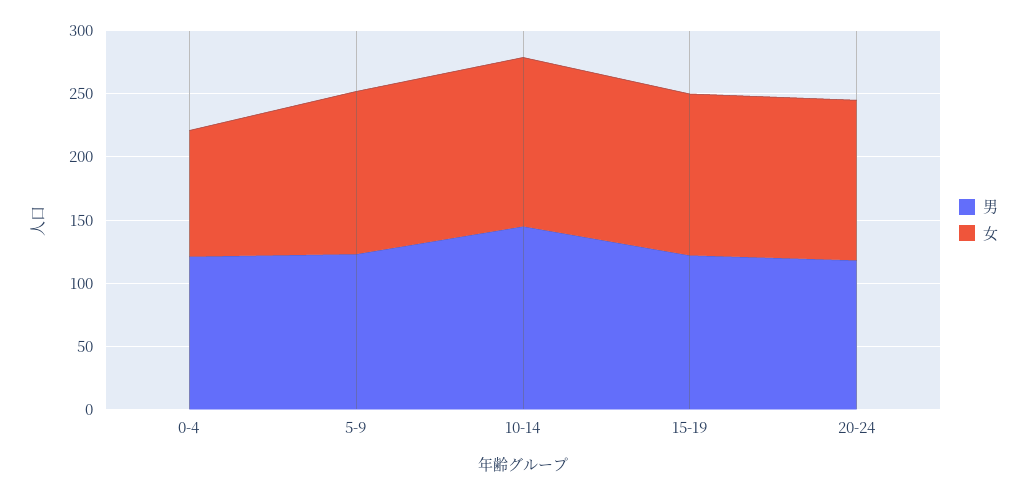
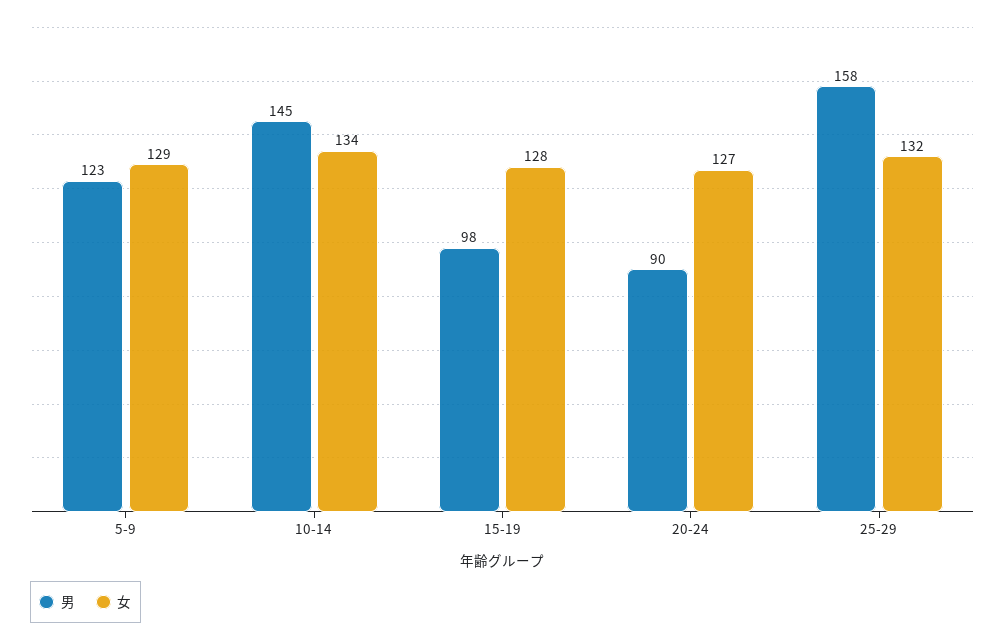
男, 0-4: 120 -> none
女, 0-4: 100 -> none
男, 15-19: 120 -> 98
男, 20-24: 120 -> 90
男, 25-29: none -> 158
女, 25-29: none -> 132

